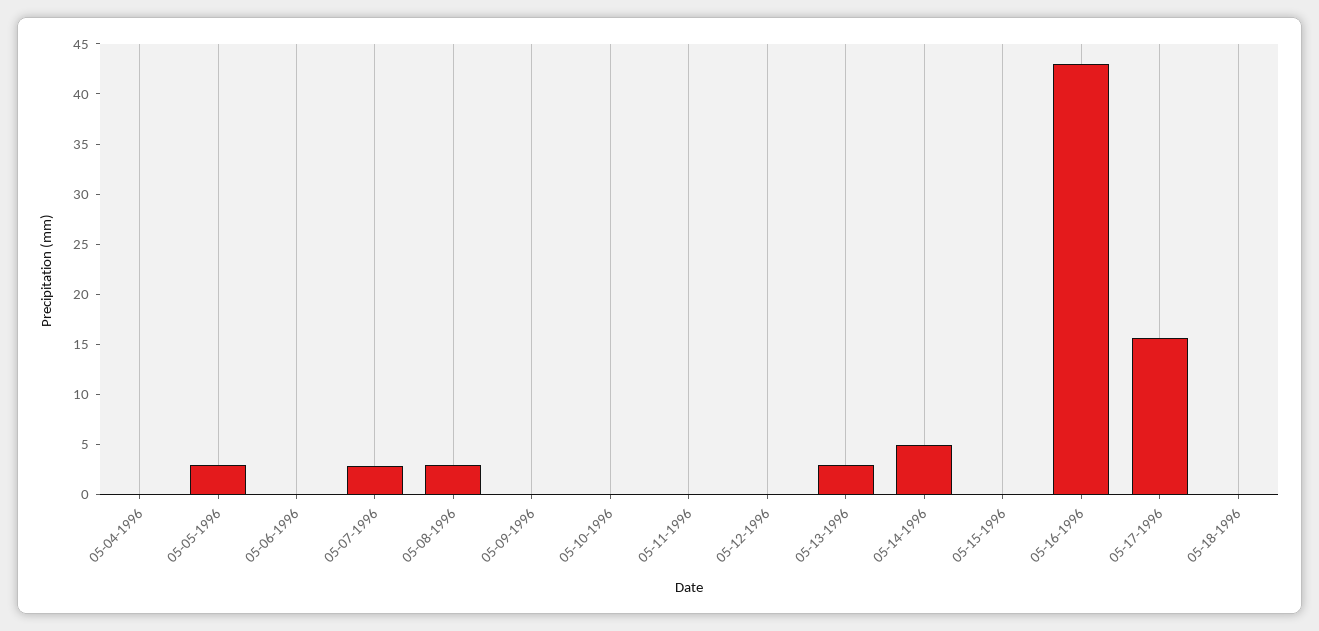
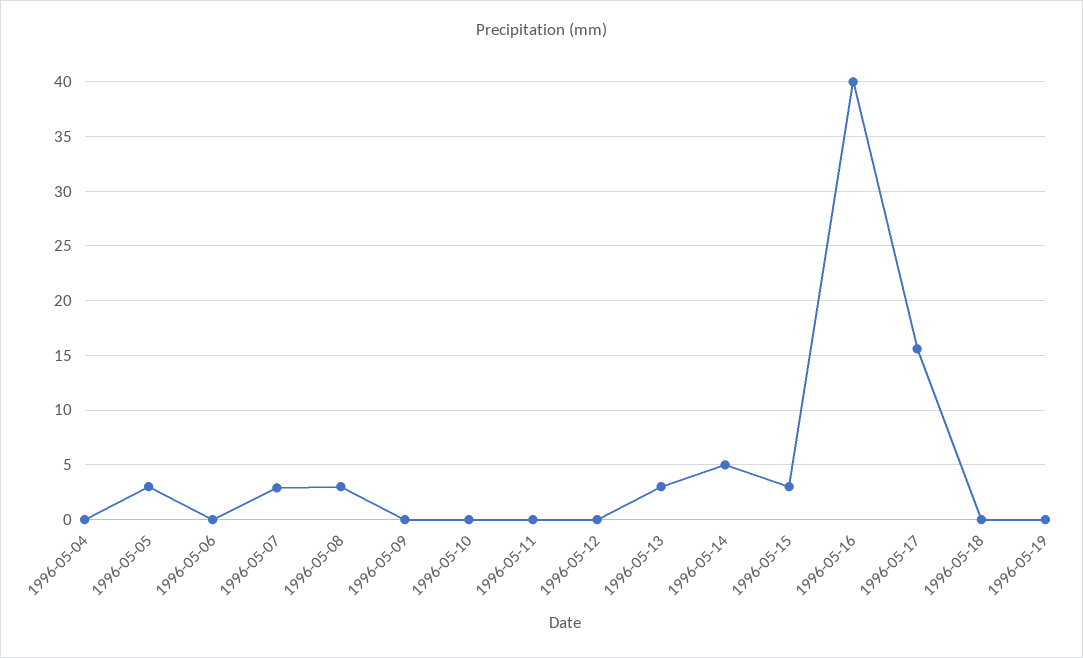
05-15-1996: 0 -> 3
05-16-1996: 43 -> 40
1996-05-19: none -> 0

